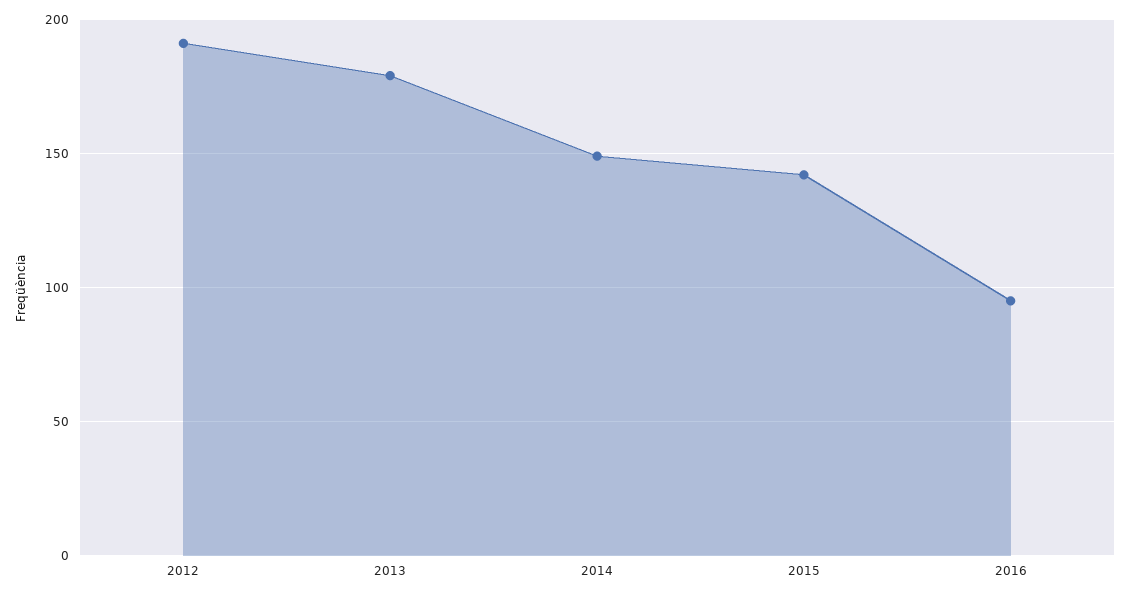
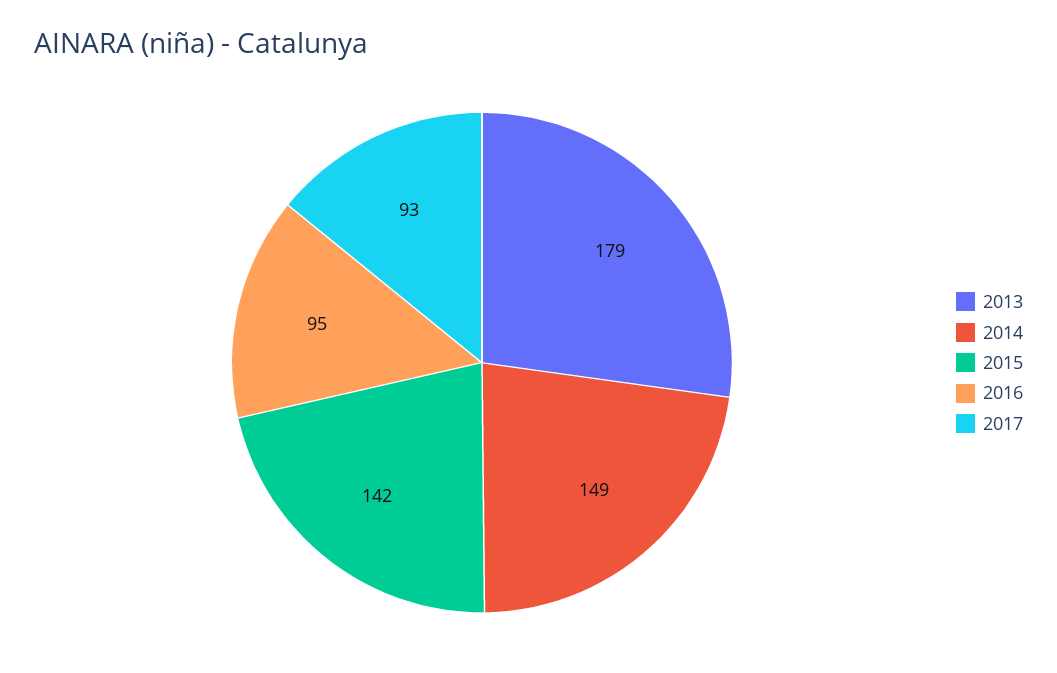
2012: 190 -> none
2017: none -> 93

